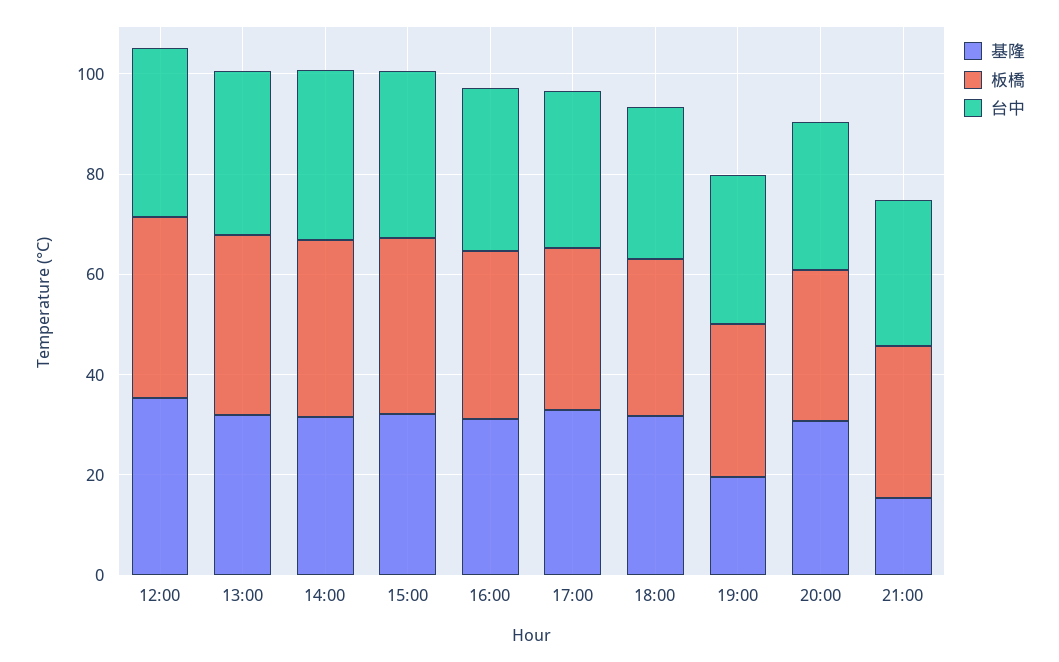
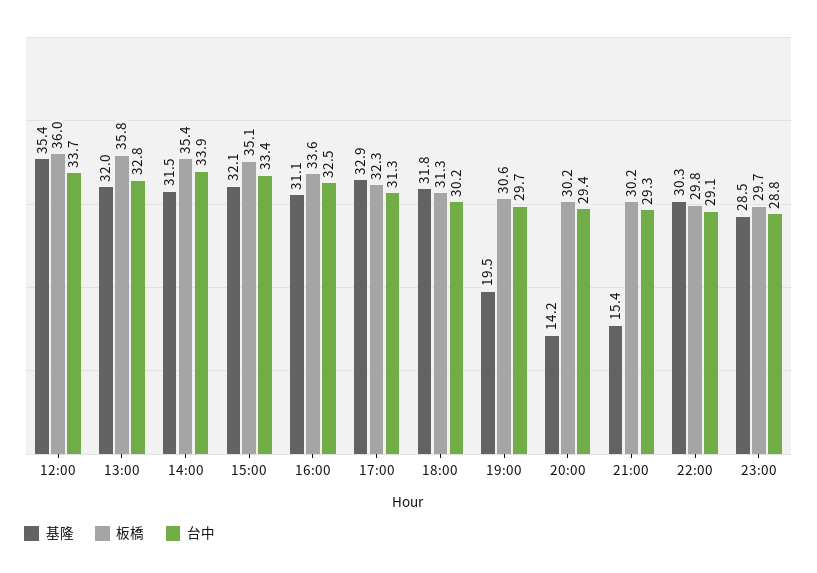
基隆, 20:00: 30 -> 14.2
基隆, 22:00: none -> 30.3
板橋, 22:00: none -> 29.8
台中, 22:00: none -> 29.1
基隆, 23:00: none -> 28.5
板橋, 23:00: none -> 29.7
台中, 23:00: none -> 28.8

